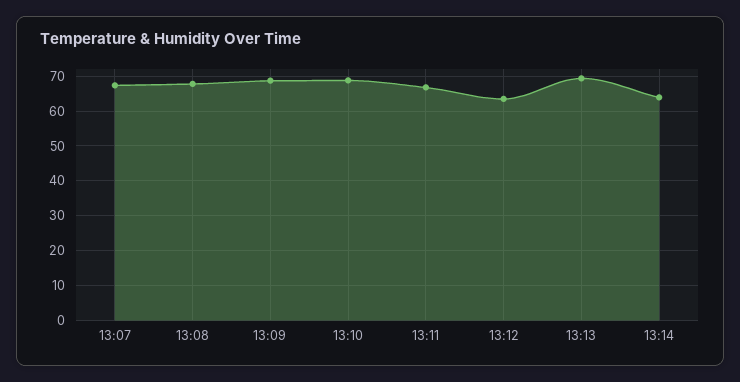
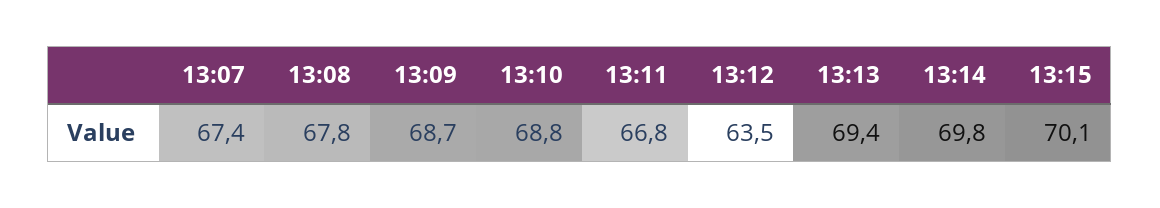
13:14: 64 -> 69.8
13:15: none -> 70.1

